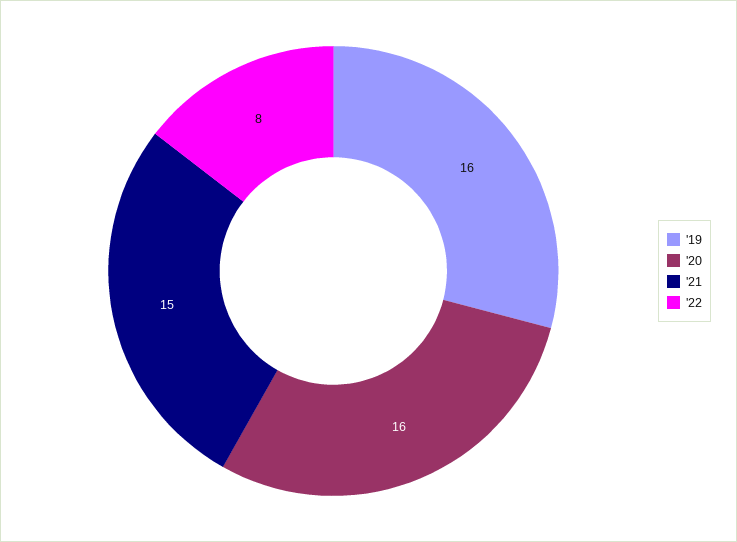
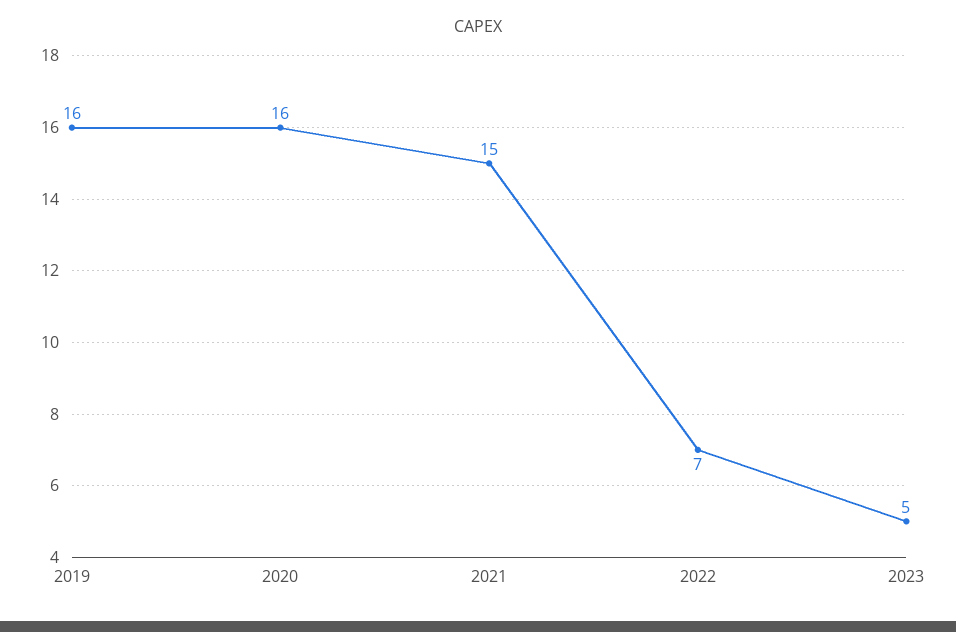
'22: 8 -> 7
2023: none -> 5

